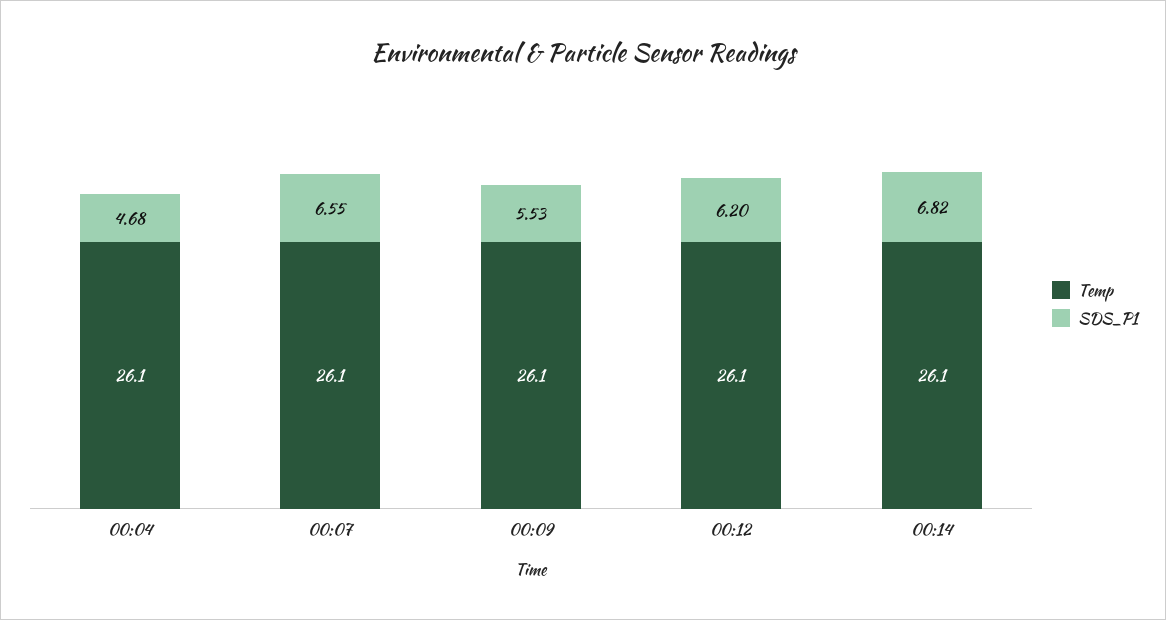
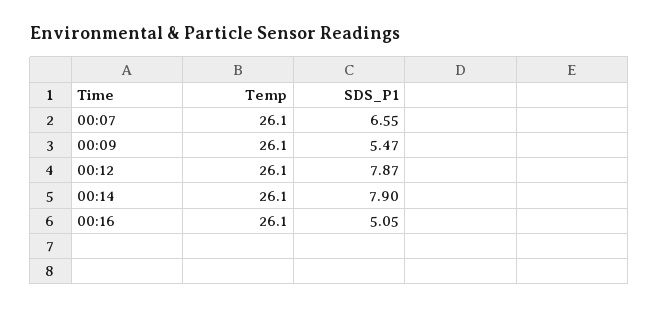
Temp, 00:04: 26.1 -> none
SDS_P1, 00:04: 4.68 -> none
SDS_P1, 00:09: 5.53 -> 5.47
SDS_P1, 00:12: 6.2 -> 7.87
SDS_P1, 00:14: 6.82 -> 7.9
Temp, 00:16: none -> 26.1
SDS_P1, 00:16: none -> 5.05

